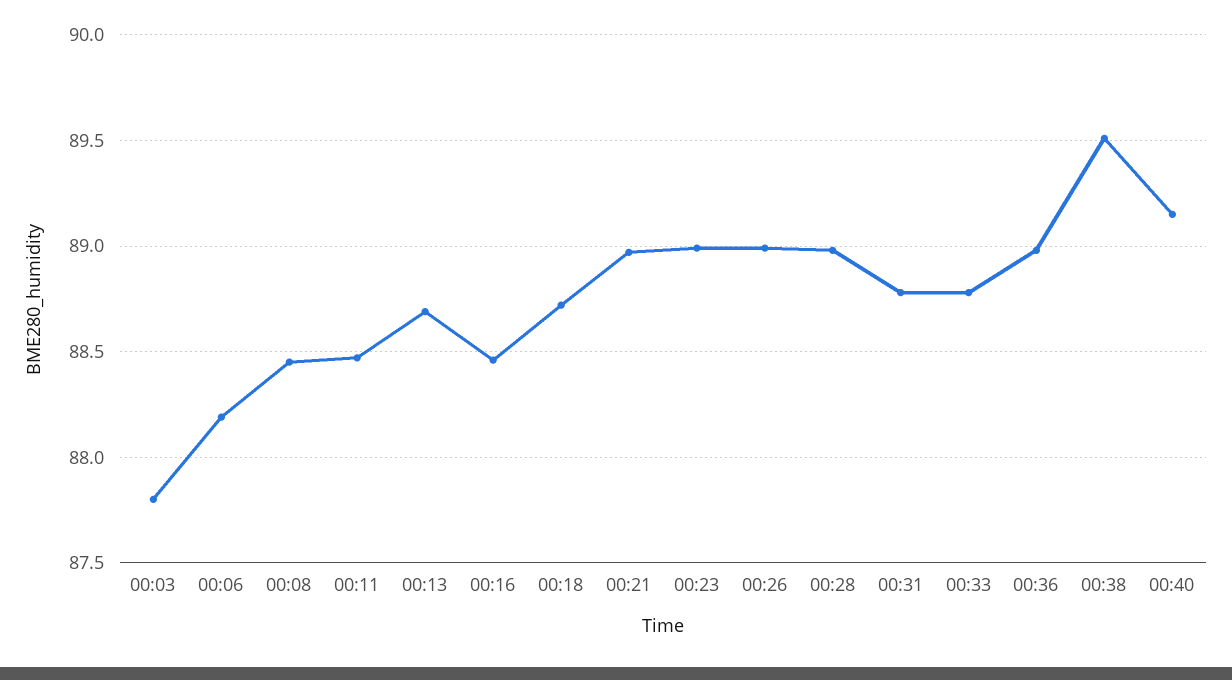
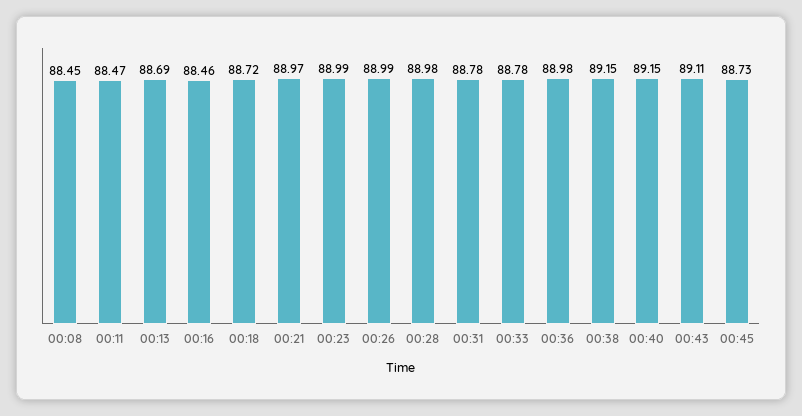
00:03: 87.8 -> none
00:06: 88.2 -> none
00:38: 89.5 -> 89.15
00:43: none -> 89.11
00:45: none -> 88.73

